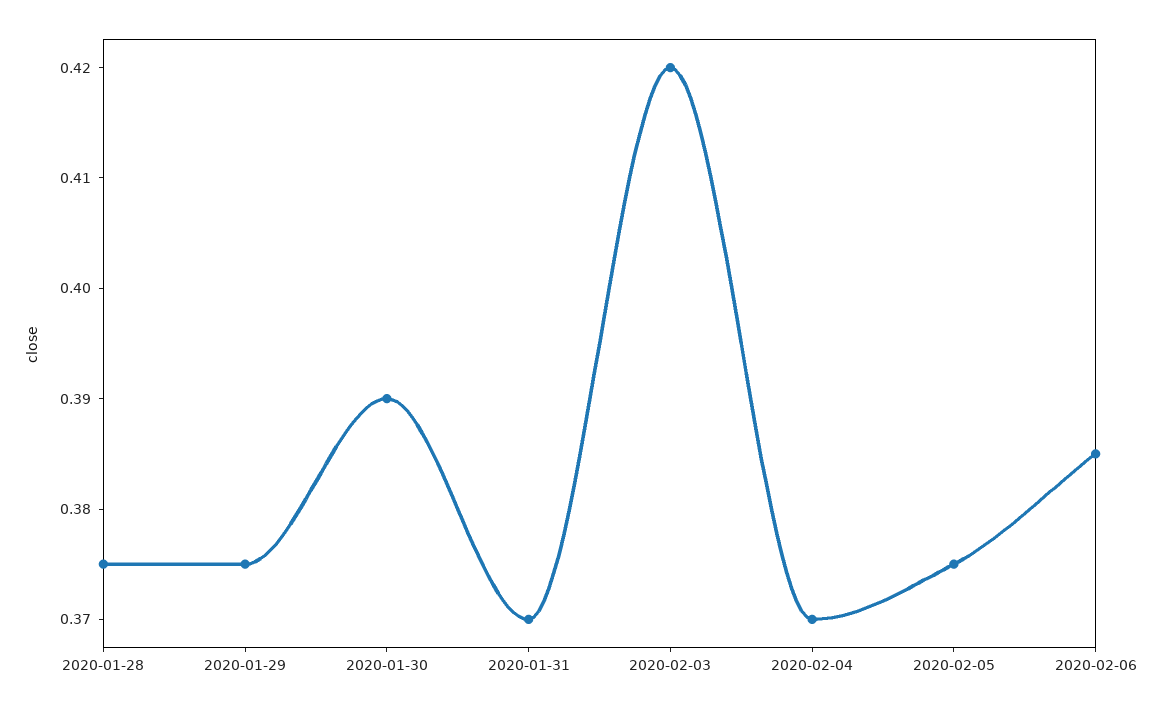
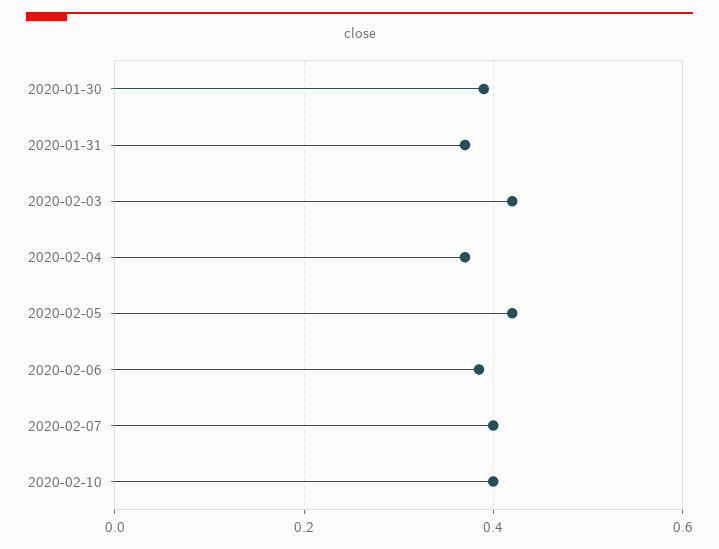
2020-01-28: 0.375 -> none
2020-01-29: 0.375 -> none
2020-02-05: 0.375 -> 0.42
2020-02-07: none -> 0.4
2020-02-10: none -> 0.4

